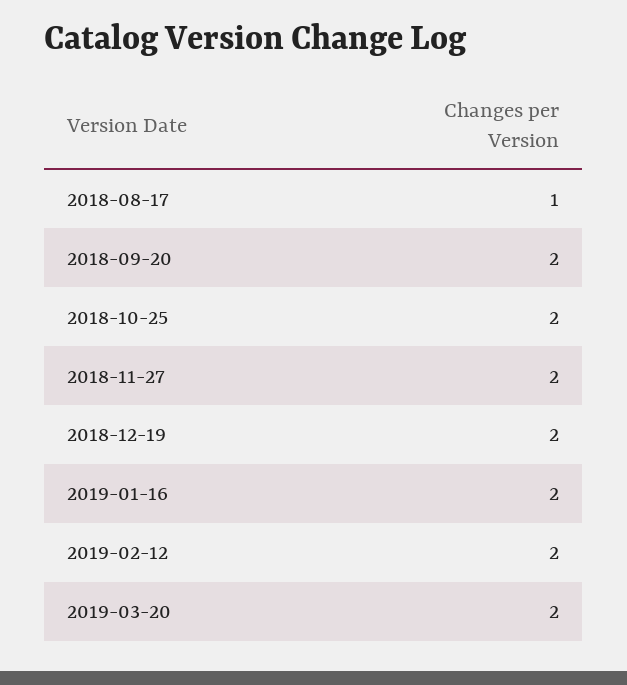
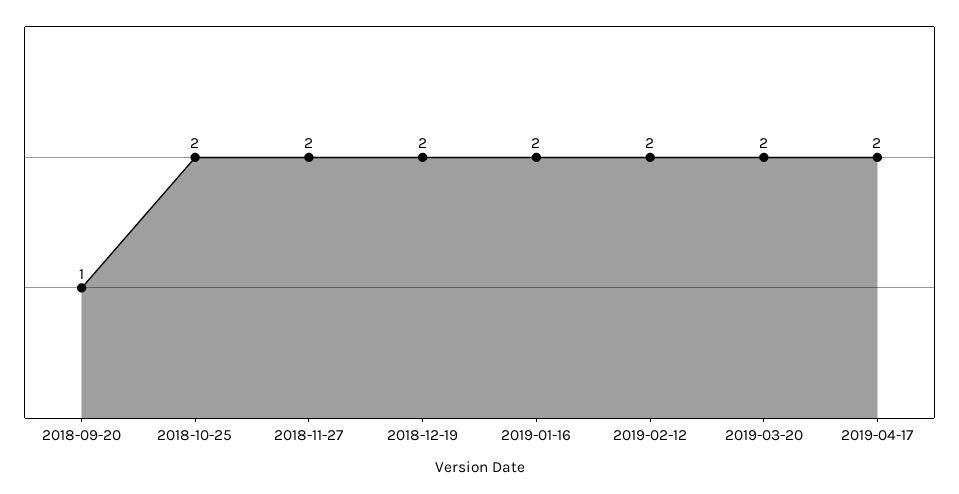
2018-08-17: 1 -> none
2018-09-20: 2 -> 1
2019-04-17: none -> 2

